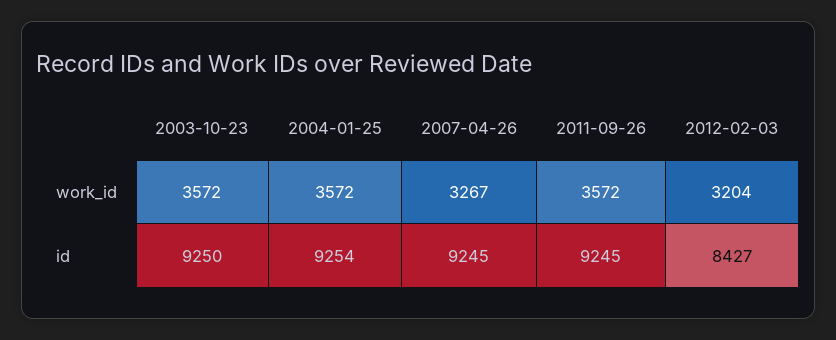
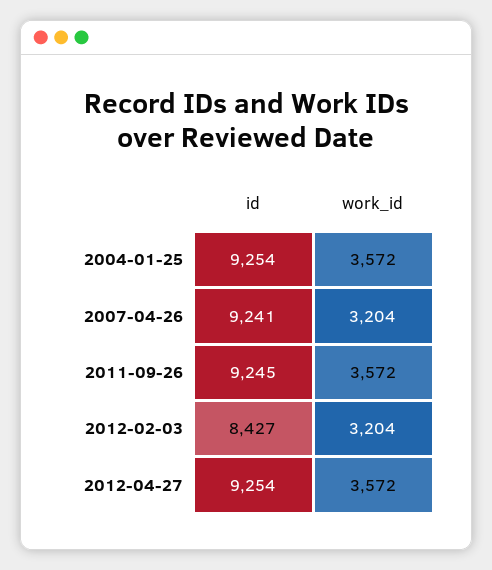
2003-10-23, work_id: 3572 -> none
2007-04-26, work_id: 3267 -> 3204
2003-10-23, id: 9250 -> none
2007-04-26, id: 9245 -> 9241
2012-04-27, id: none -> 9254
2012-04-27, work_id: none -> 3572

